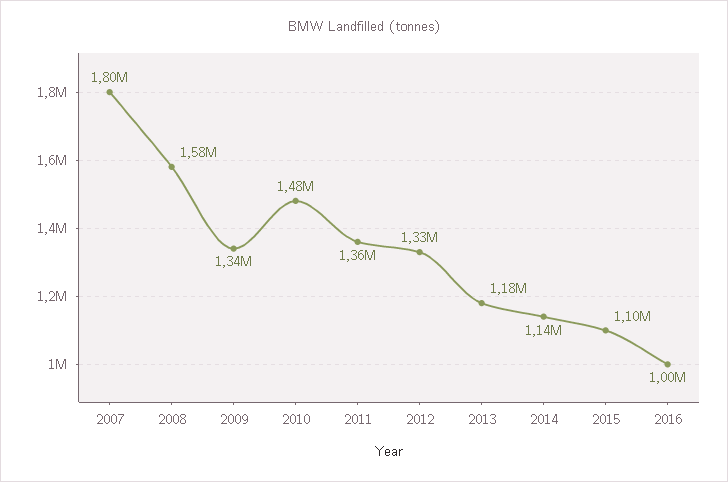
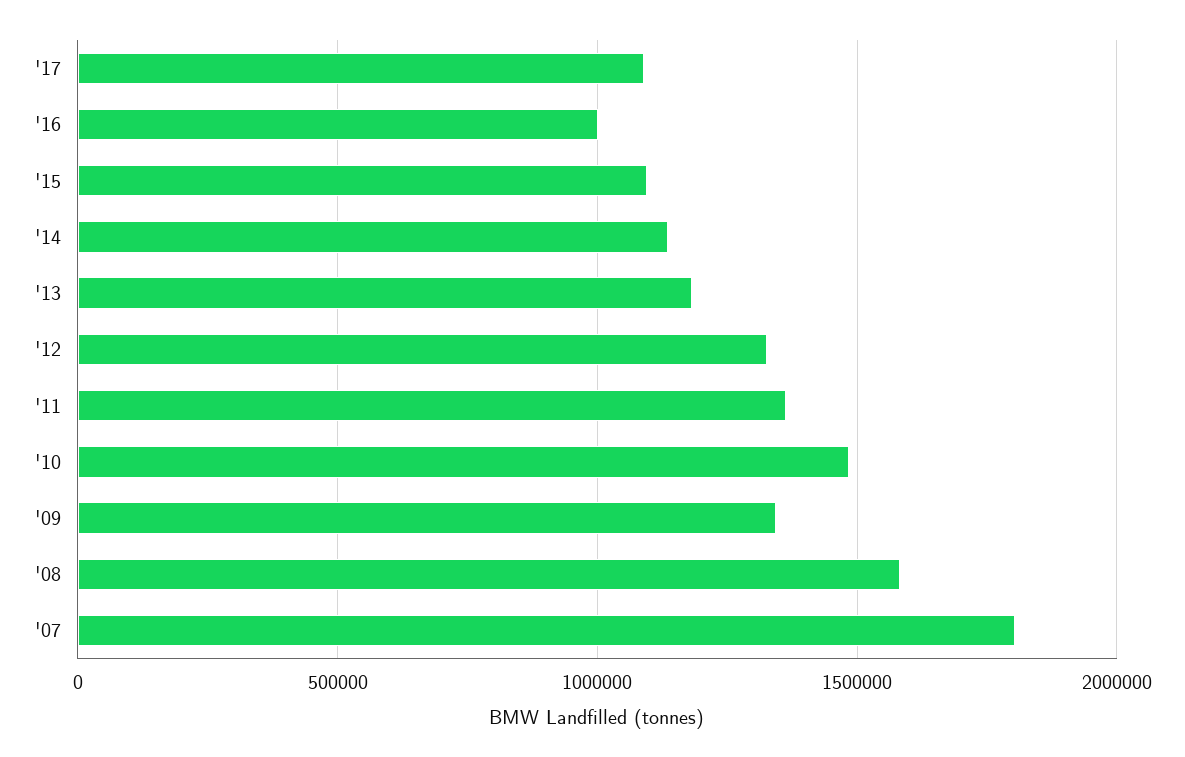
'17: none -> 1100000

